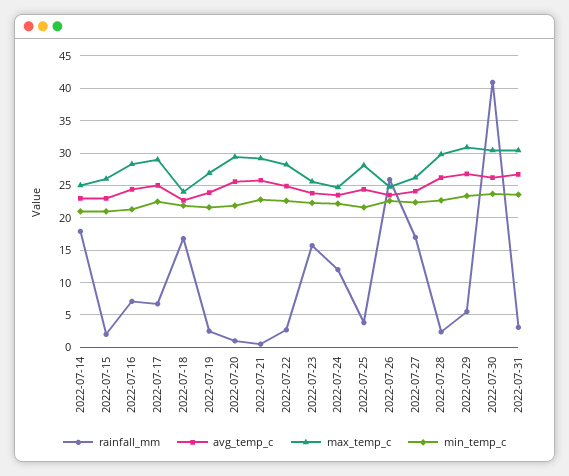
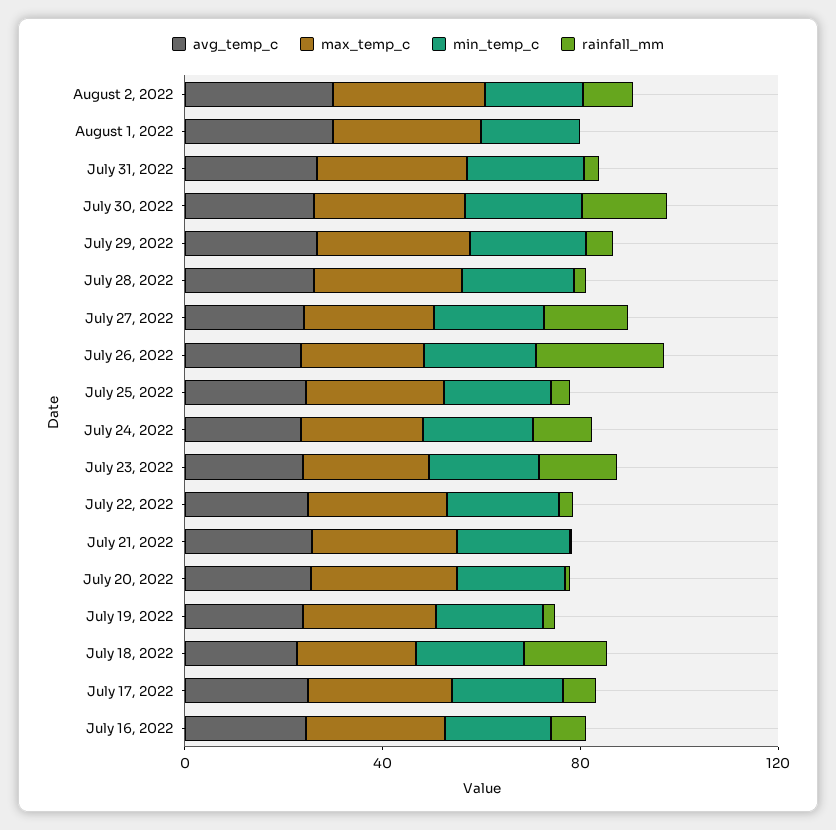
rainfall_mm, 2022-07-14: 18 -> none
avg_temp_c, 2022-07-14: 23 -> none
max_temp_c, 2022-07-14: 25 -> none
min_temp_c, 2022-07-14: 21 -> none
rainfall_mm, 2022-07-15: 2 -> none
avg_temp_c, 2022-07-15: 23 -> none
max_temp_c, 2022-07-15: 26 -> none
min_temp_c, 2022-07-15: 21 -> none
rainfall_mm, 2022-07-30: 41 -> 20
avg_temp_c, August 2, 2022: none -> 30
max_temp_c, August 2, 2022: none -> 30
min_temp_c, August 2, 2022: none -> 20
rainfall_mm, August 2, 2022: none -> 10
avg_temp_c, August 1, 2022: none -> 30
max_temp_c, August 1, 2022: none -> 30
min_temp_c, August 1, 2022: none -> 20
rainfall_mm, August 1, 2022: none -> 0

